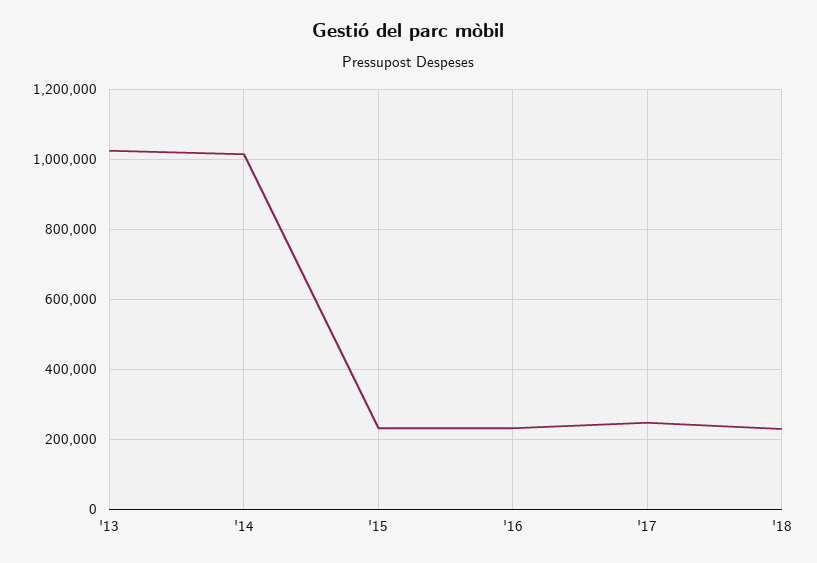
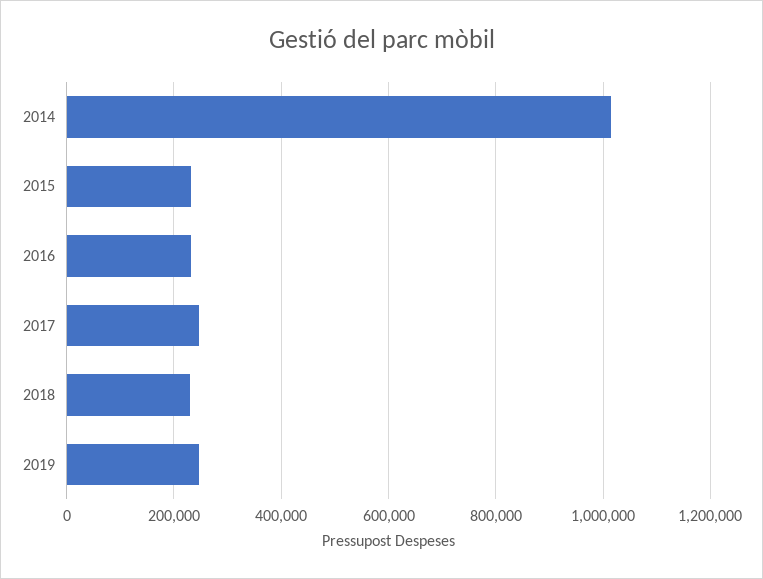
'13: 1020000 -> none
2019: none -> 240000

